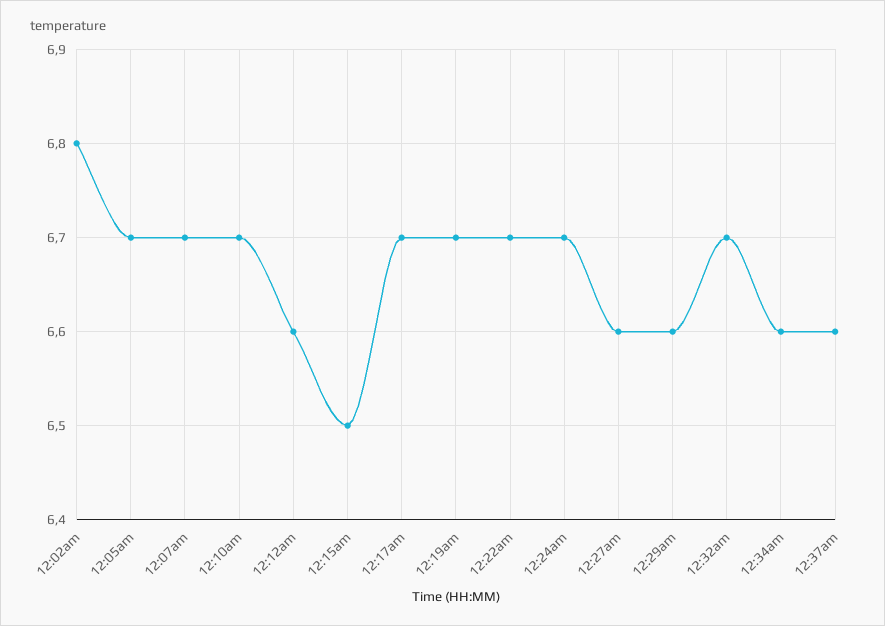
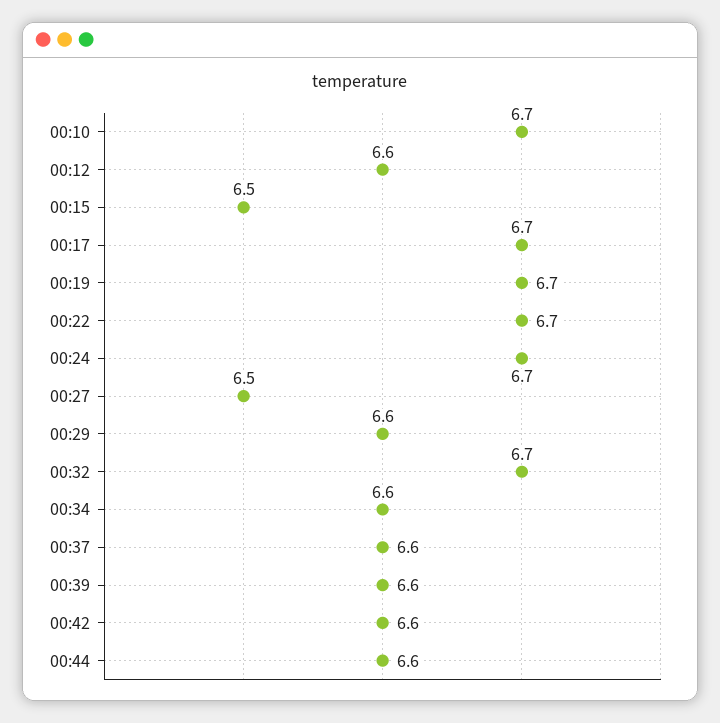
12:02am: 6.8 -> none
12:05am: 6.7 -> none
12:07am: 6.7 -> none
12:27am: 6.6 -> 6.5
00:39: none -> 6.6
00:42: none -> 6.6
00:44: none -> 6.6

